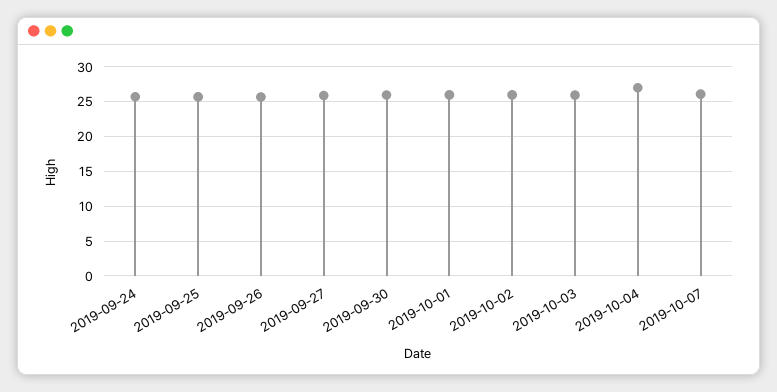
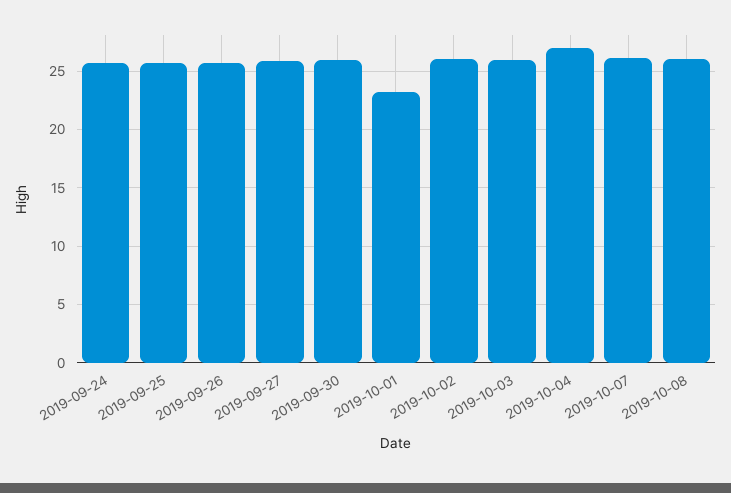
2019-10-01: 26 -> 23
2019-10-08: none -> 26

